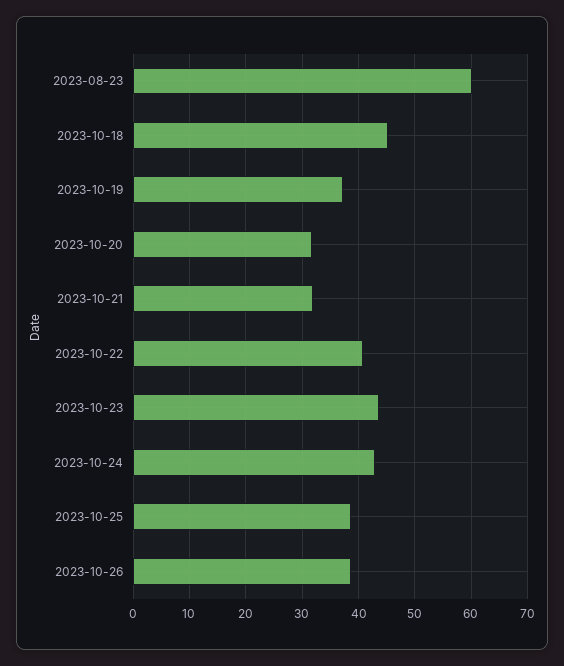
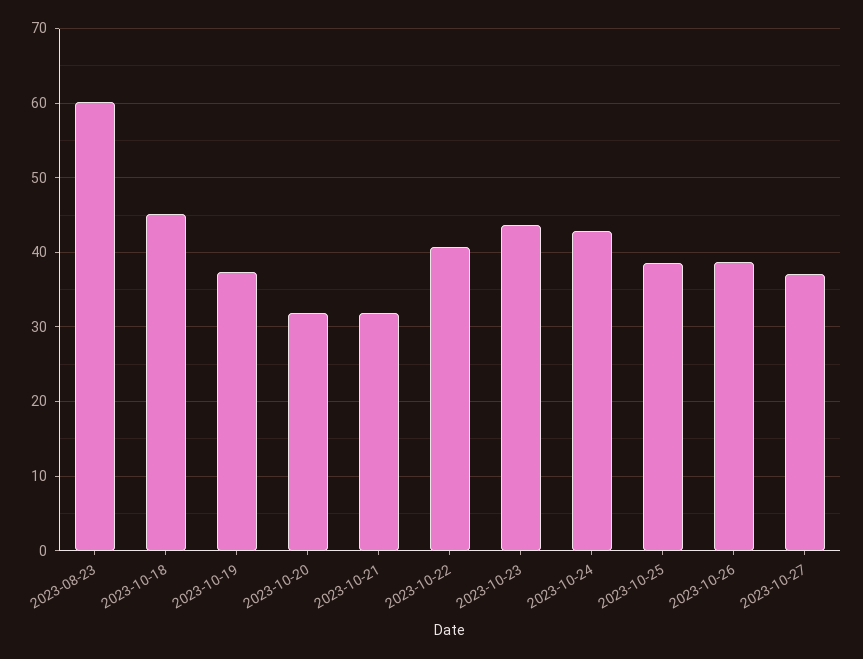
2023-10-27: none -> 37

